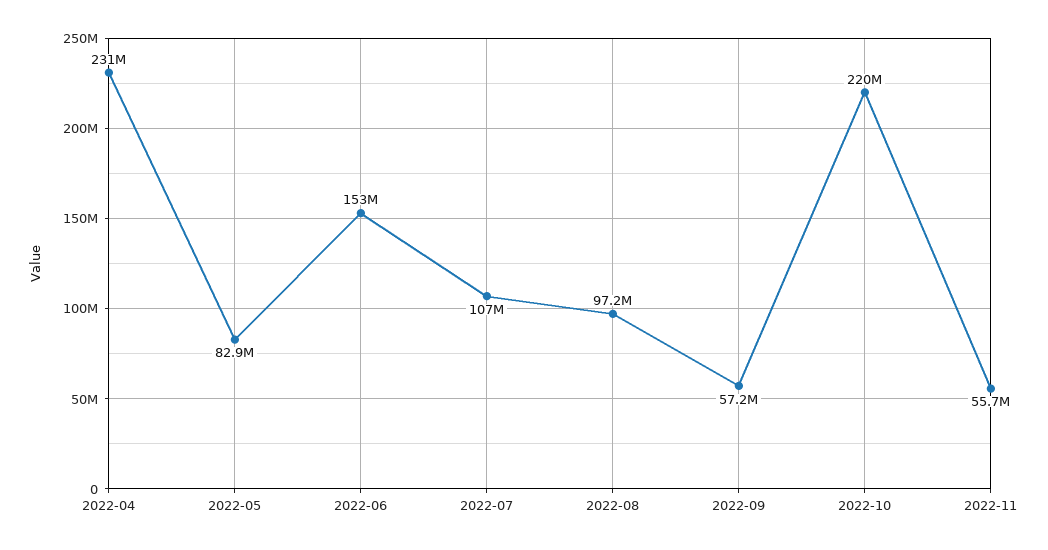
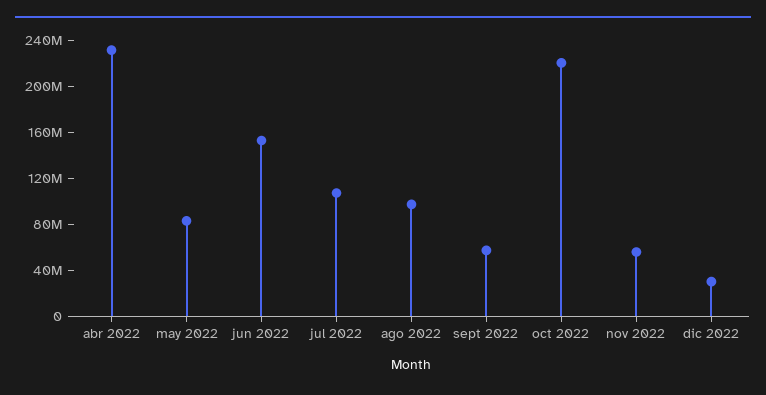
dic 2022: none -> 30000000

